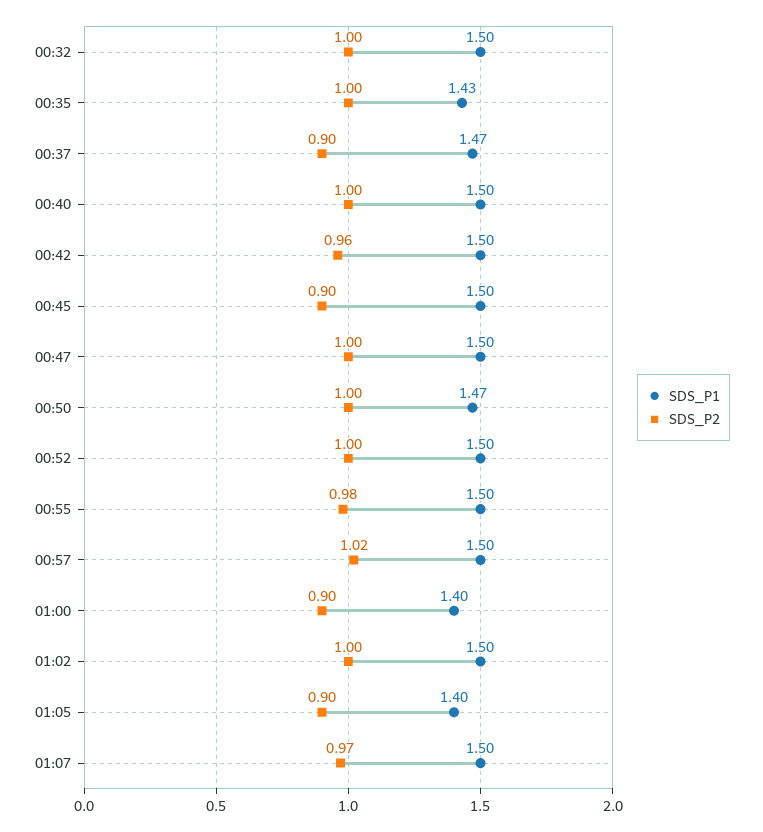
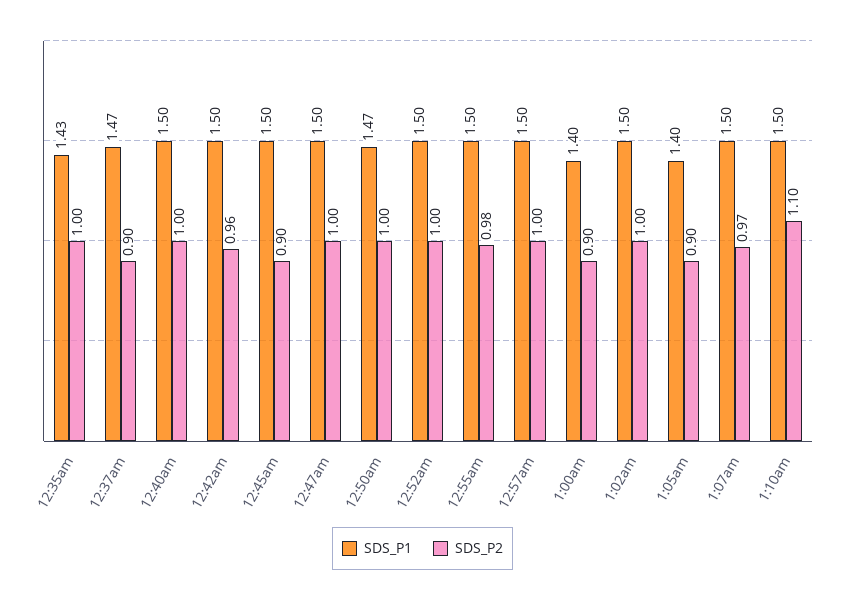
SDS_P1, 00:32: 1.5 -> none
SDS_P2, 00:32: 1 -> none
SDS_P2, 00:57: 1.02 -> 1
SDS_P1, 1:10am: none -> 1.5
SDS_P2, 1:10am: none -> 1.1

